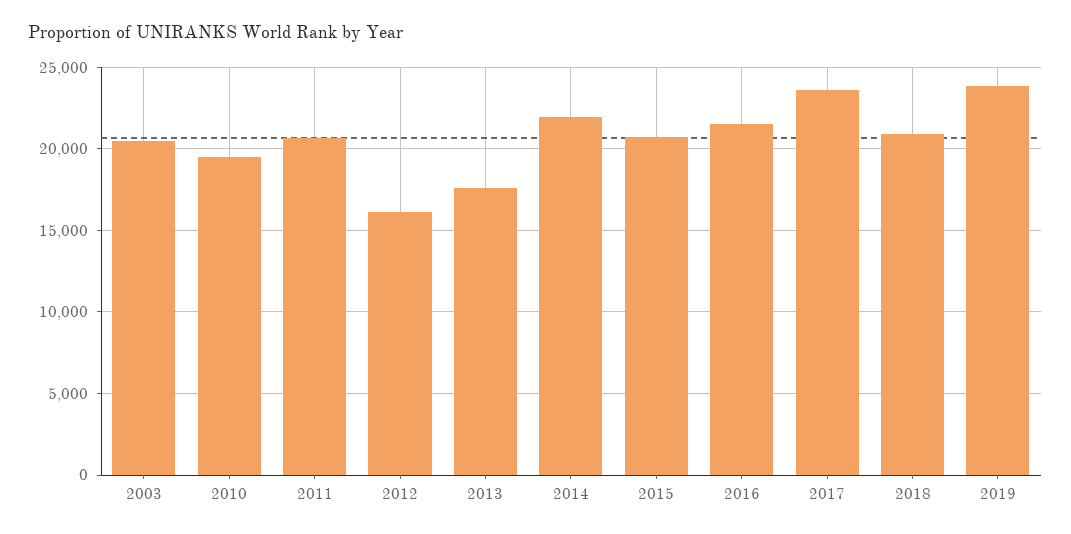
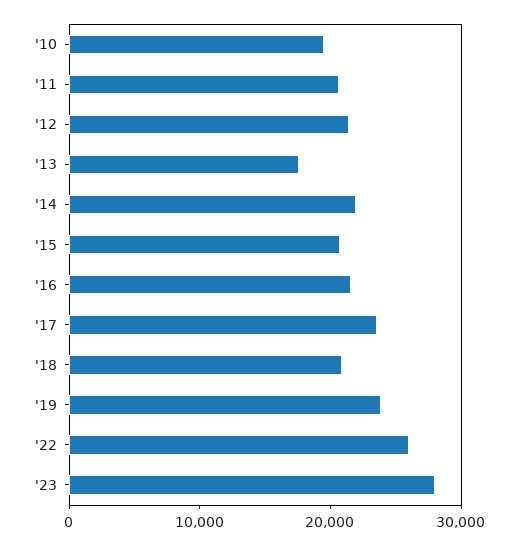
2003: 20500 -> none
2012: 16000 -> 22000
'22: none -> 26000
'23: none -> 28000

